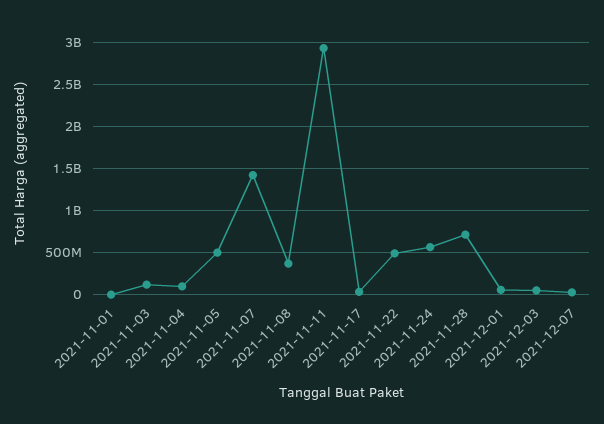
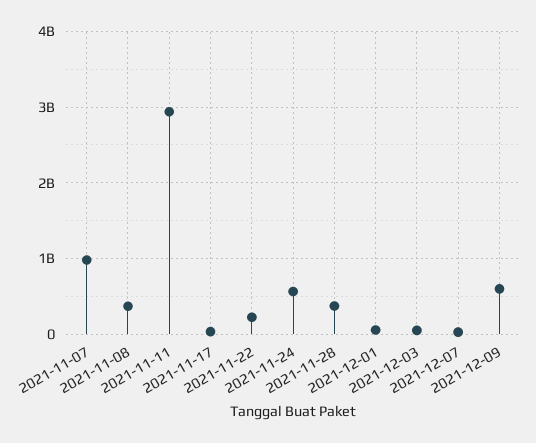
2021-11-01: 0 -> none
2021-11-03: 100000000 -> none
2021-11-04: 100000000 -> none
2021-11-05: 500000000 -> none
2021-11-07: 1400000000 -> 1000000000
2021-11-22: 500000000 -> 200000000
2021-11-28: 700000000 -> 400000000
2021-12-09: none -> 600000000

